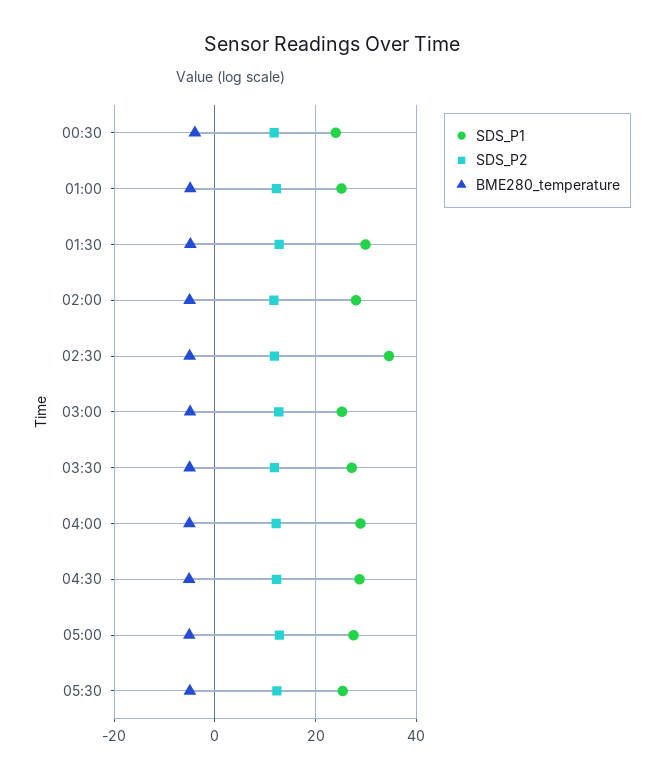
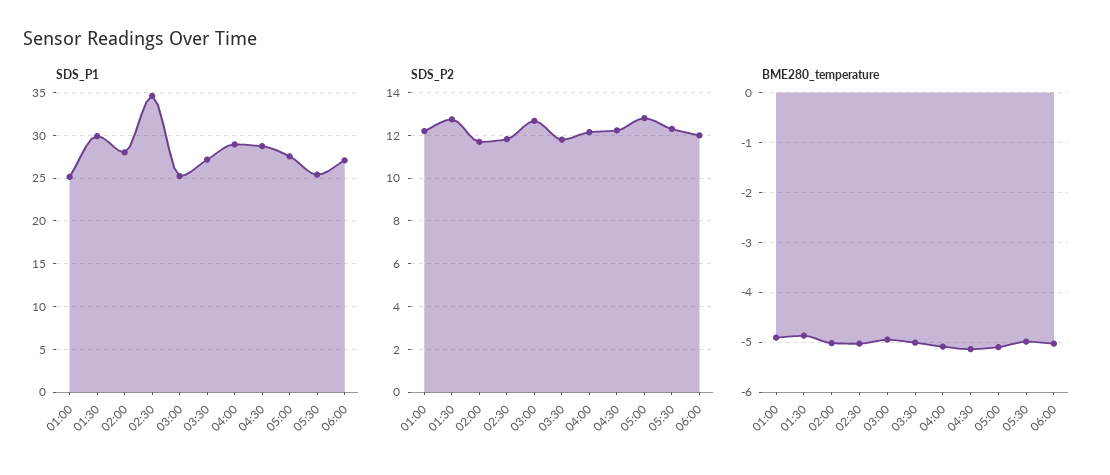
SDS_P1, 00:30: 24 -> none
SDS_P2, 00:30: 12 -> none
BME280_temperature, 00:30: -4 -> none
SDS_P1, 06:00: none -> 27
SDS_P2, 06:00: none -> 12
BME280_temperature, 06:00: none -> -5

